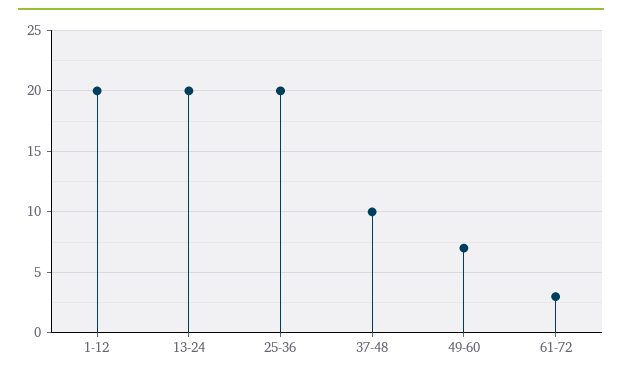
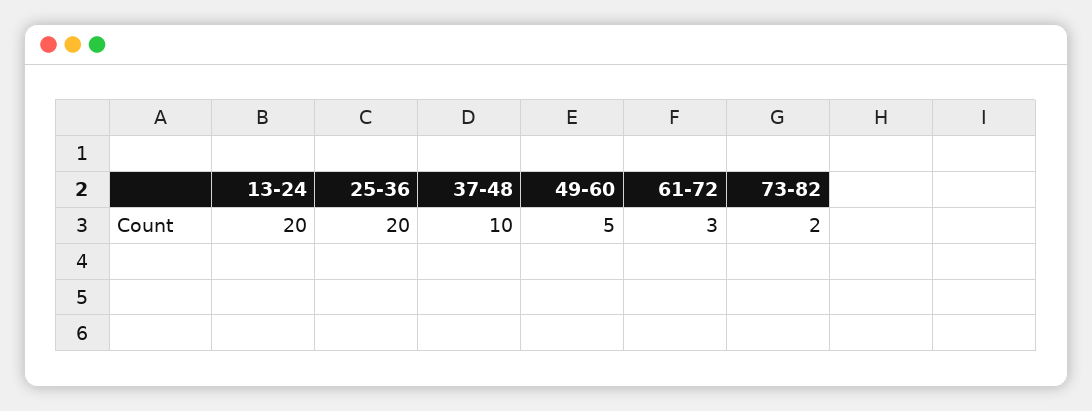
1-12: 20 -> none
49-60: 7 -> 5
73-82: none -> 2

